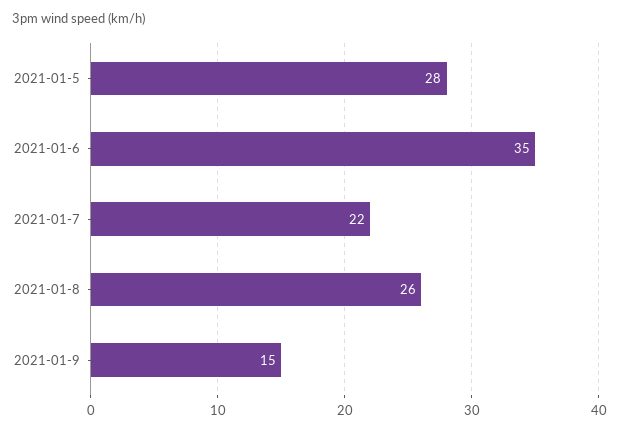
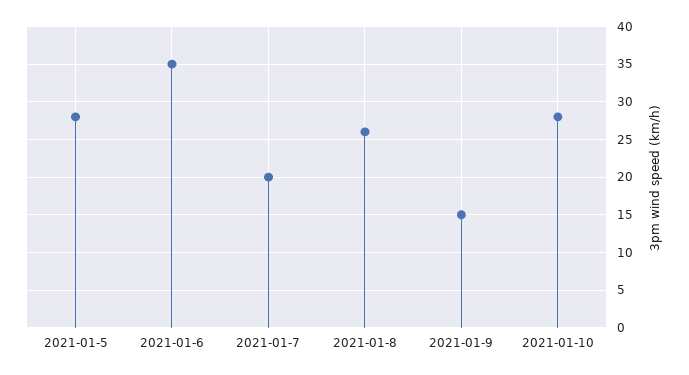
2021-01-7: 22 -> 20
2021-01-10: none -> 28

